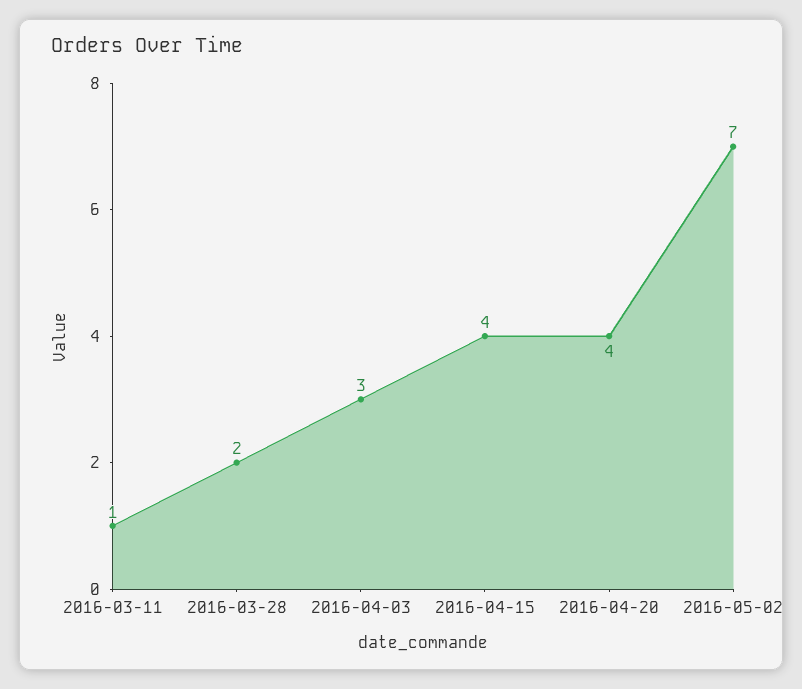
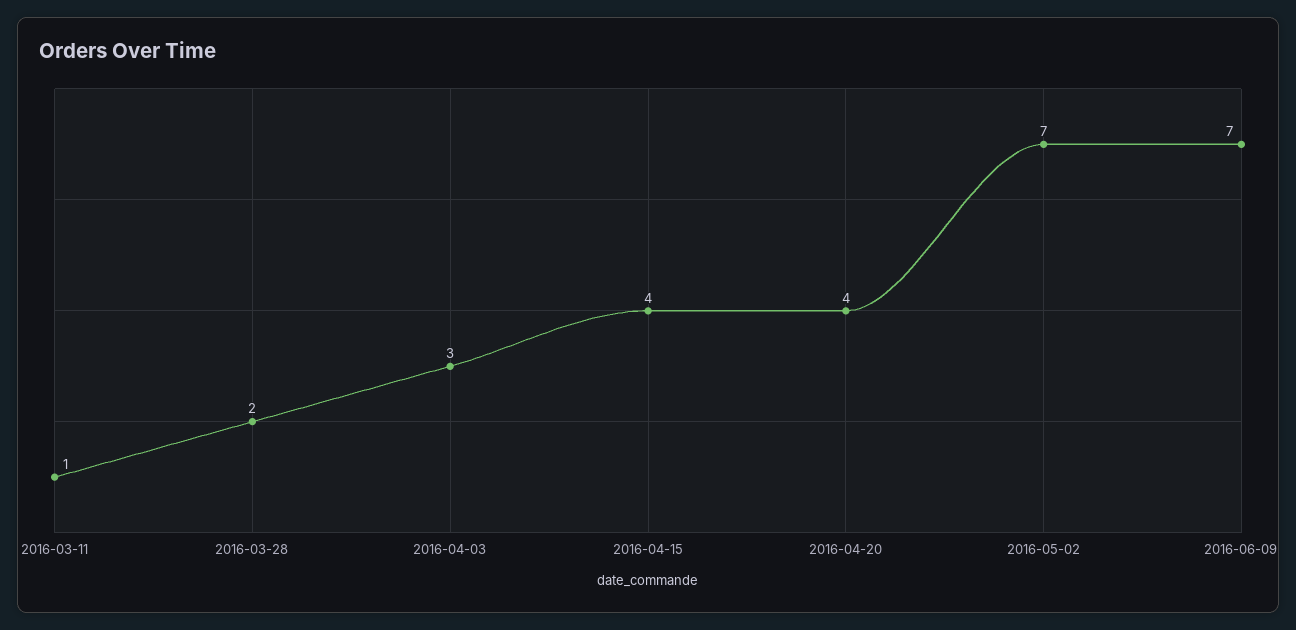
2016-06-09: none -> 7

